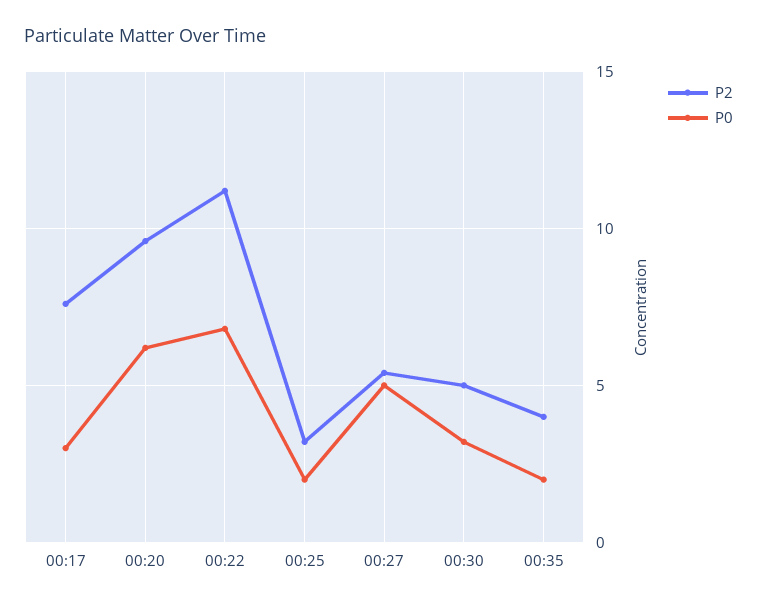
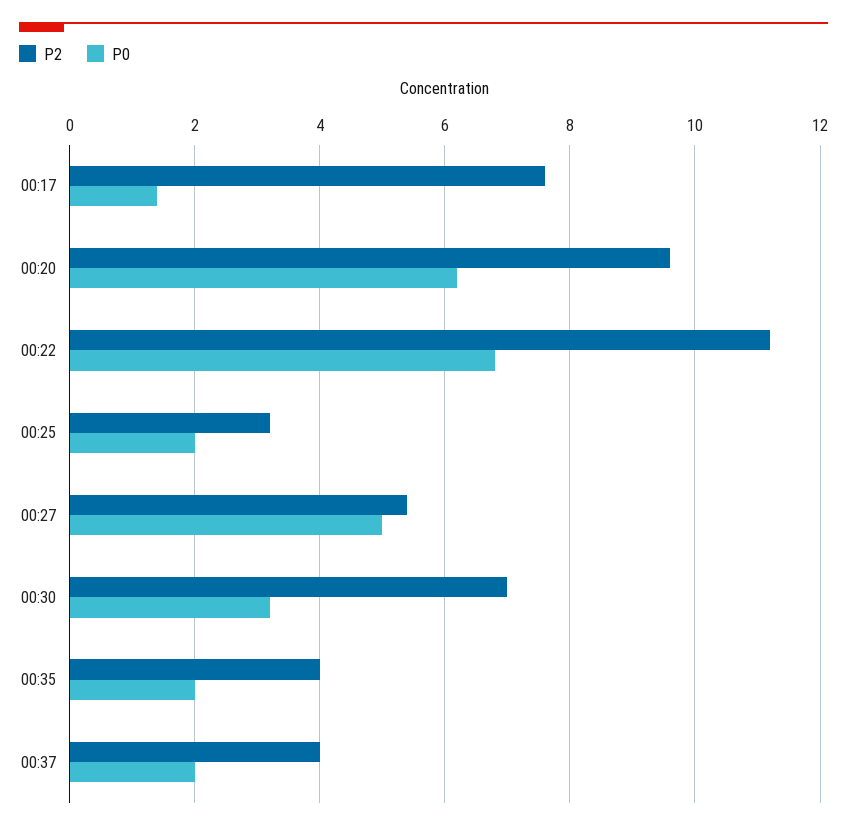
P0, 00:17: 3 -> 1.5
P2, 00:30: 5 -> 7
P2, 00:37: none -> 4
P0, 00:37: none -> 2

